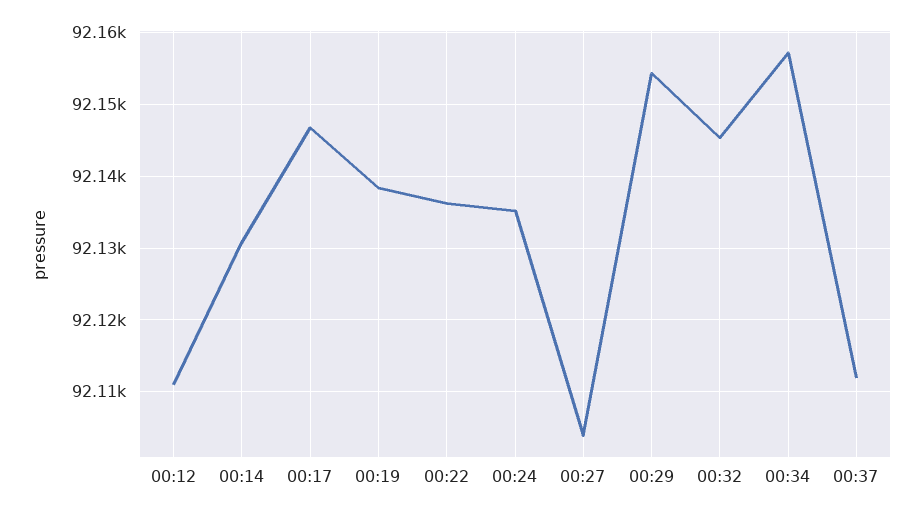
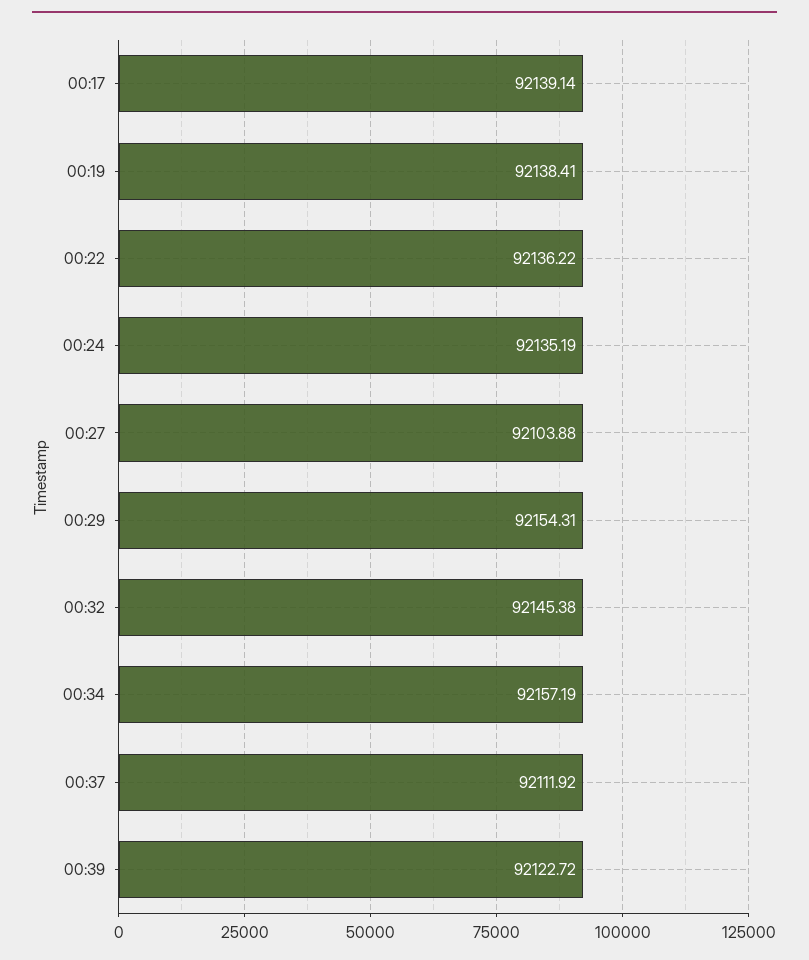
00:12: 92111 -> none
00:14: 92131 -> none
00:17: 92147 -> 92139.14
00:39: none -> 92122.72

